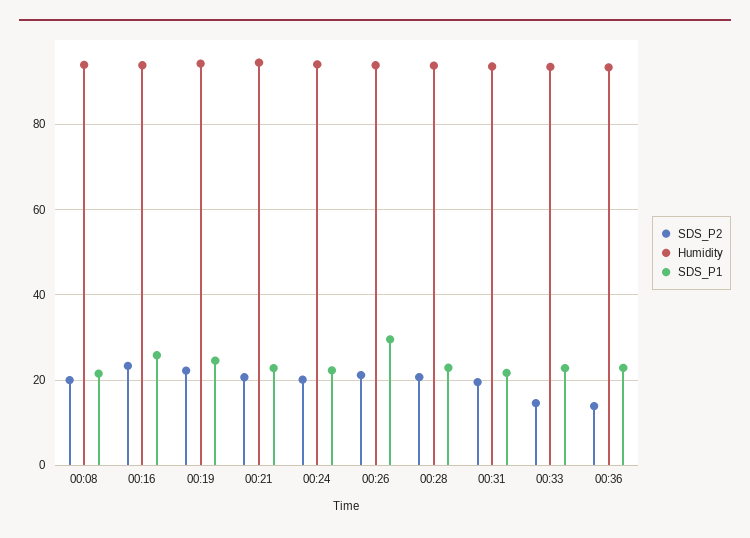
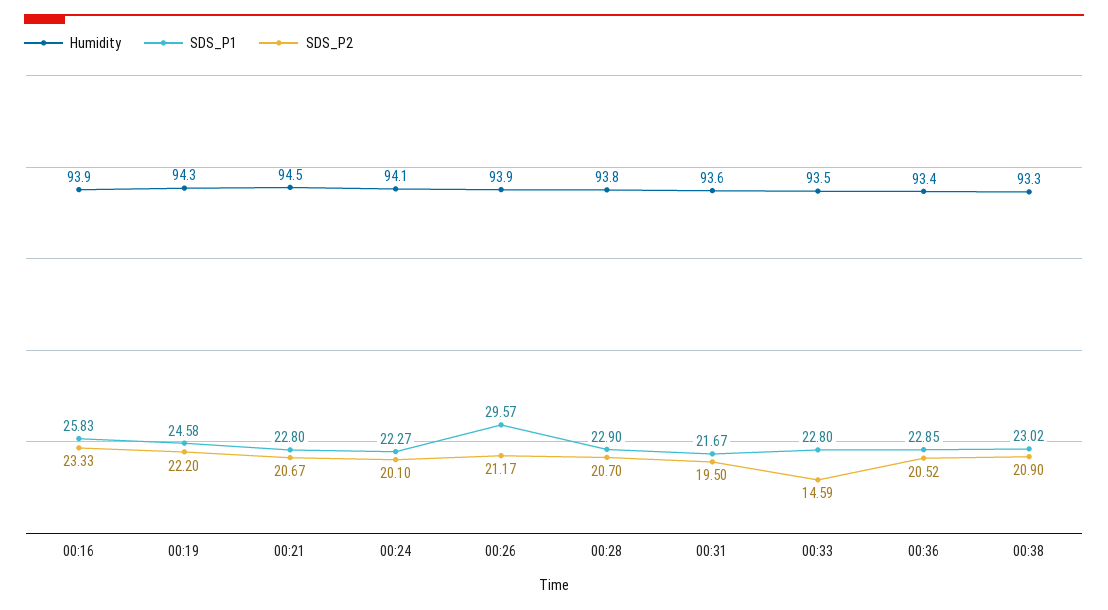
SDS_P2, 00:08: 20 -> none
Humidity, 00:08: 94 -> none
SDS_P1, 00:08: 22 -> none
SDS_P2, 00:36: 14 -> 20.52
Humidity, 00:38: none -> 93.3
SDS_P1, 00:38: none -> 23.02
SDS_P2, 00:38: none -> 20.9

